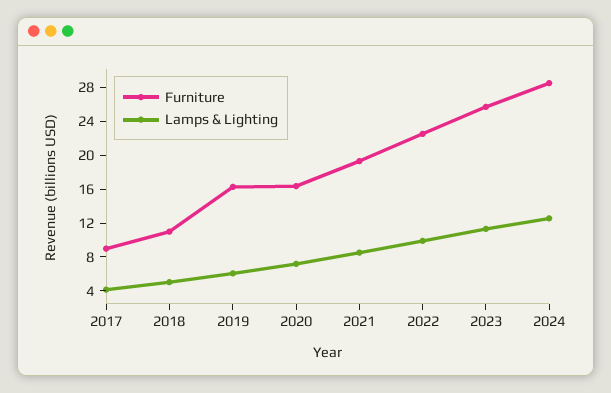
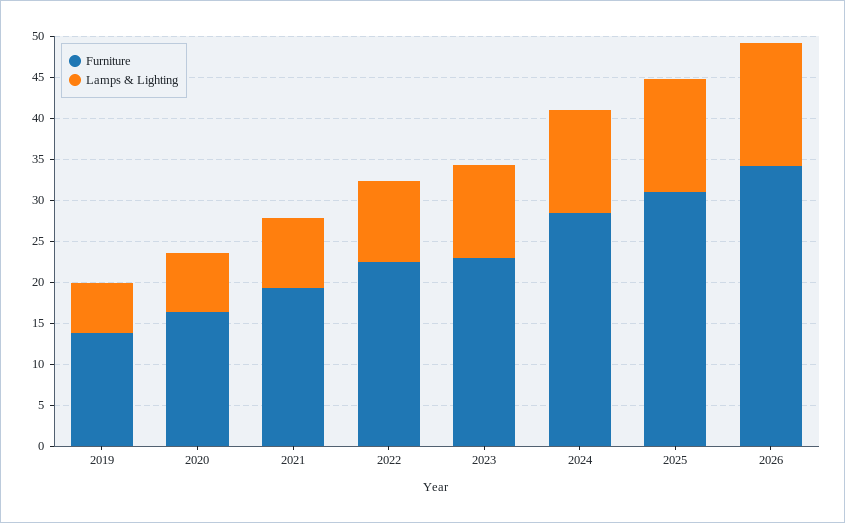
Furniture, 2017: 9 -> none
Lamps & Lighting, 2017: 4 -> none
Furniture, 2018: 11 -> none
Lamps & Lighting, 2018: 5 -> none
Furniture, 2019: 16 -> 14
Furniture, 2023: 26 -> 23
Furniture, 2025: none -> 31
Lamps & Lighting, 2025: none -> 14
Furniture, 2026: none -> 34
Lamps & Lighting, 2026: none -> 15

